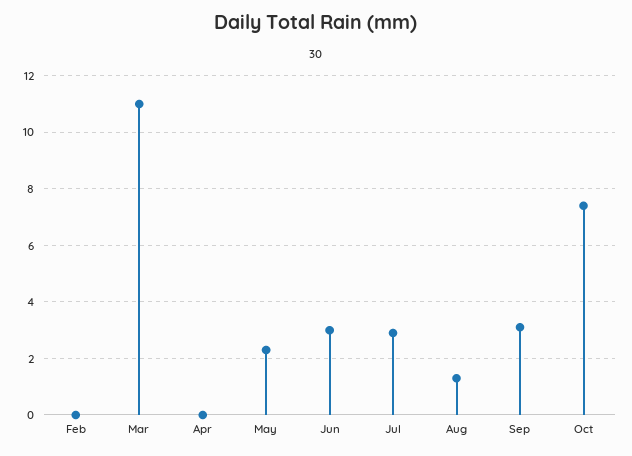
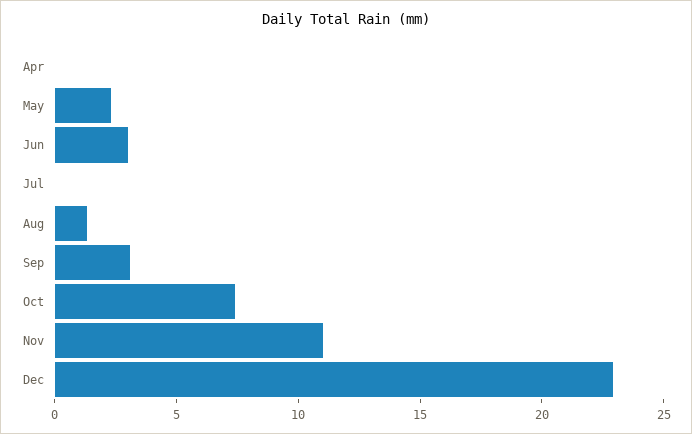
Feb: 0 -> none
Mar: 11 -> none
Jul: 3 -> 0
Nov: none -> 11
Dec: none -> 23

